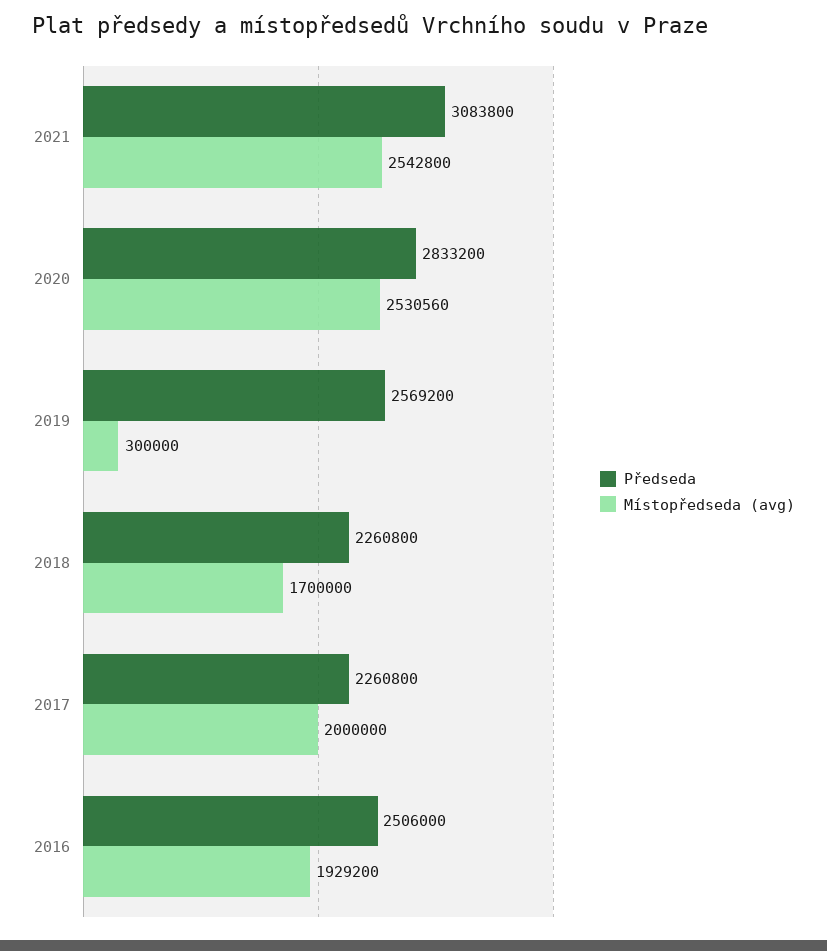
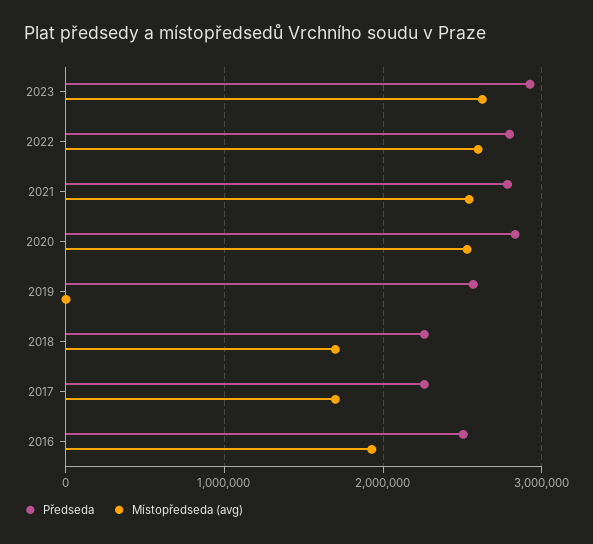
Předseda, 2021: 3083800 -> 2800000
Místopředseda (avg), 2019: 300000 -> 0
Místopředseda (avg), 2017: 2000000 -> 1700000
Předseda, 2023: none -> 2900000
Místopředseda (avg), 2023: none -> 2600000
Předseda, 2022: none -> 2800000
Místopředseda (avg), 2022: none -> 2600000

